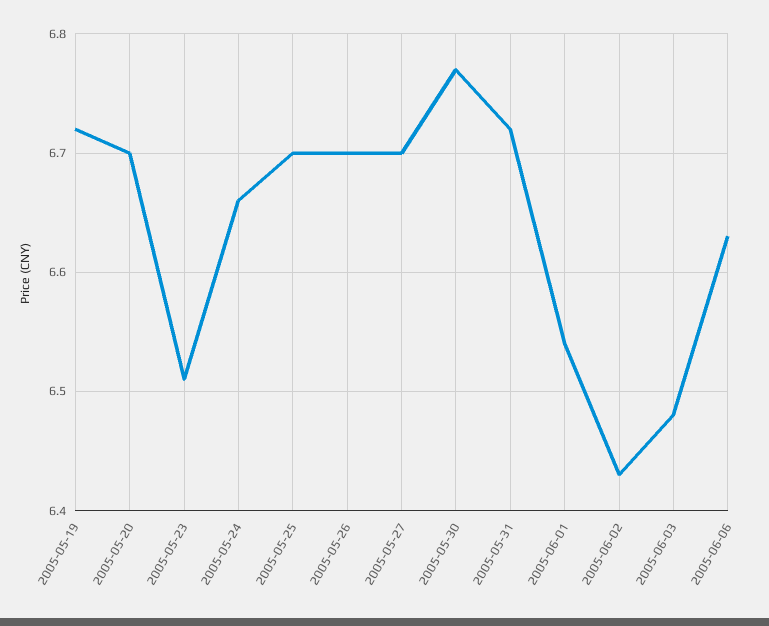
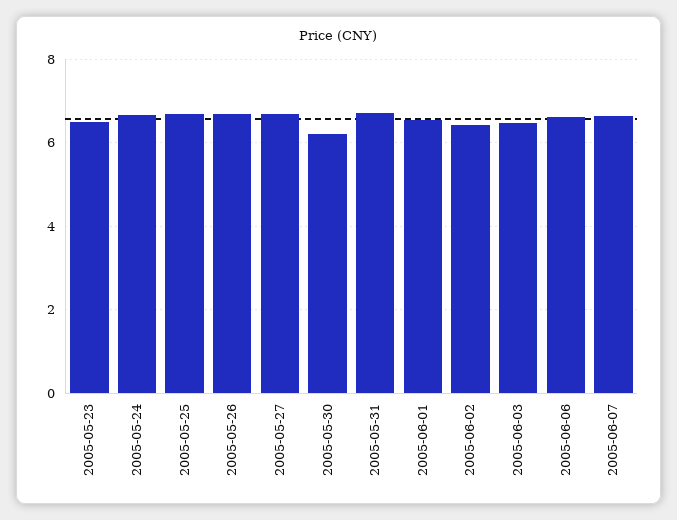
2005-05-19: 6.72 -> none
2005-05-20: 6.7 -> none
2005-05-30: 6.77 -> 6.2
2005-06-07: none -> 6.6

